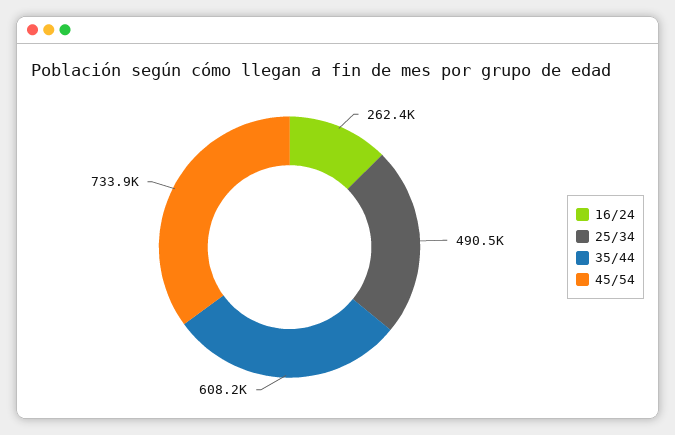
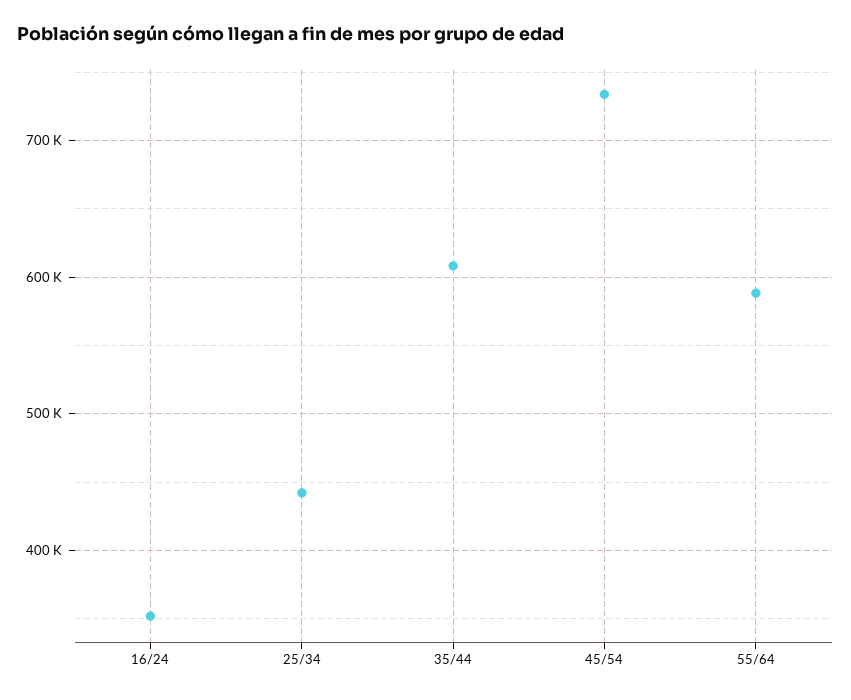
16/24: 262400 -> 350000
25/34: 490500 -> 440000
55/64: none -> 590000

